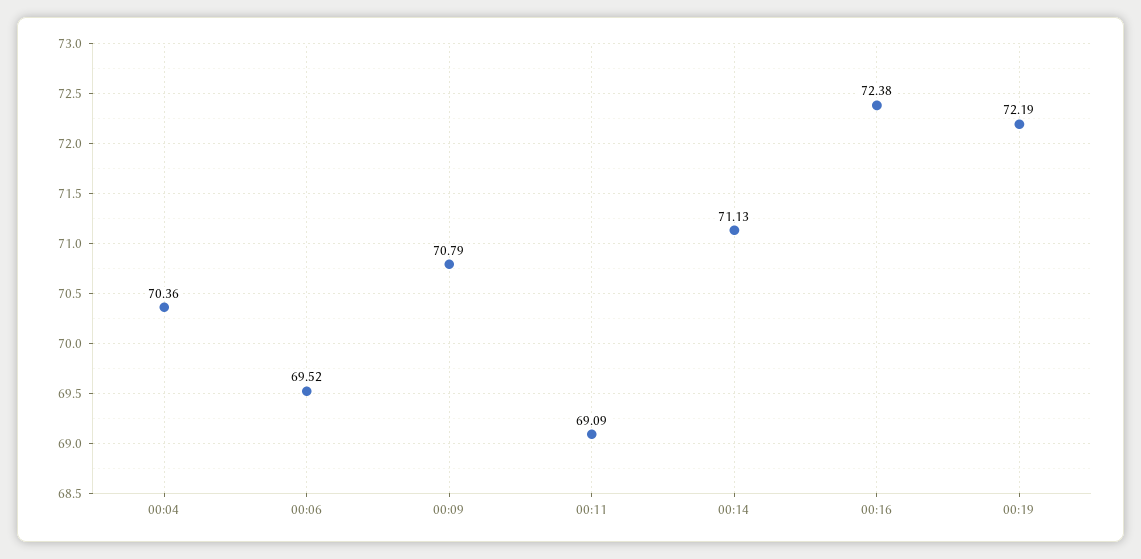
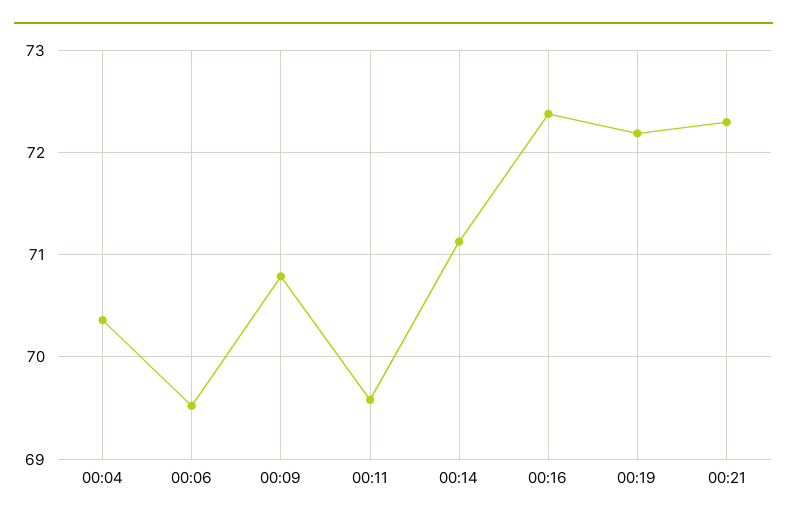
00:11: 69.09 -> 69.6
00:21: none -> 72.3

